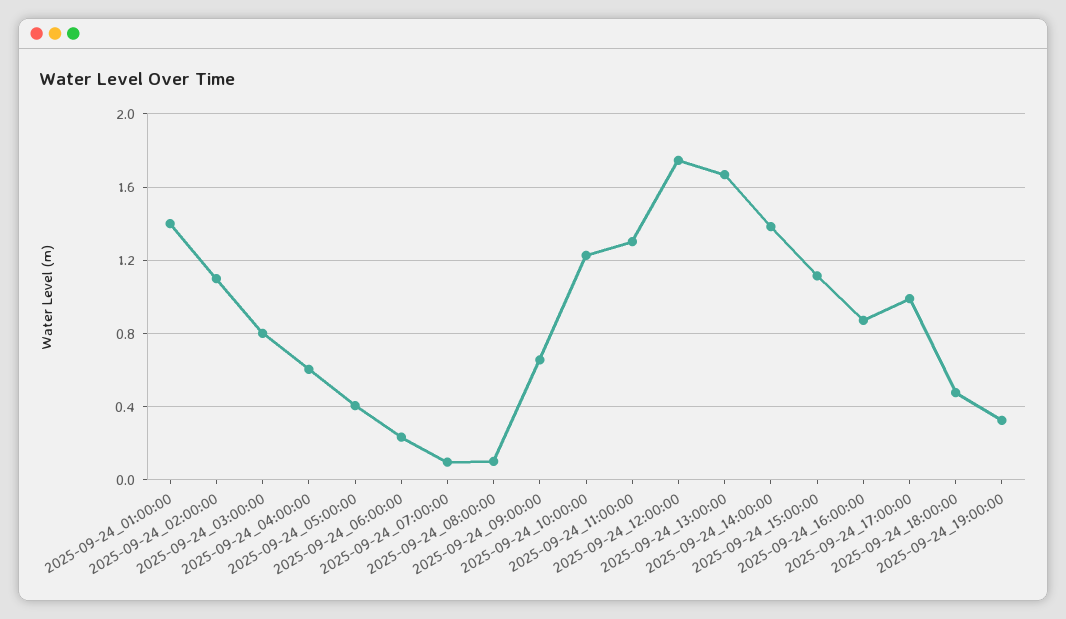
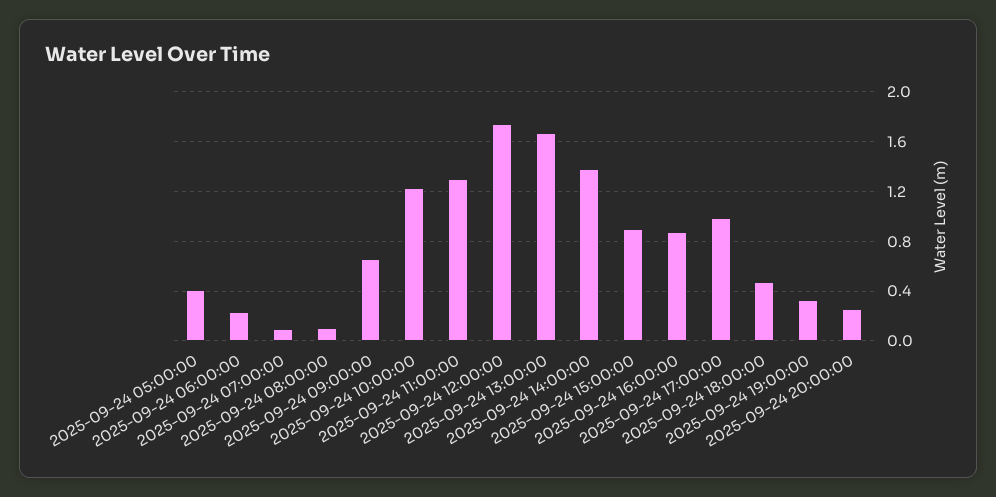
2025-09-24_01:00:00: 1.4 -> none
2025-09-24_02:00:00: 1.1 -> none
2025-09-24_03:00:00: 0.8 -> none
2025-09-24_04:00:00: 0.6 -> none
2025-09-24_15:00:00: 1.1 -> 0.9
2025-09-24 20:00:00: none -> 0.25

